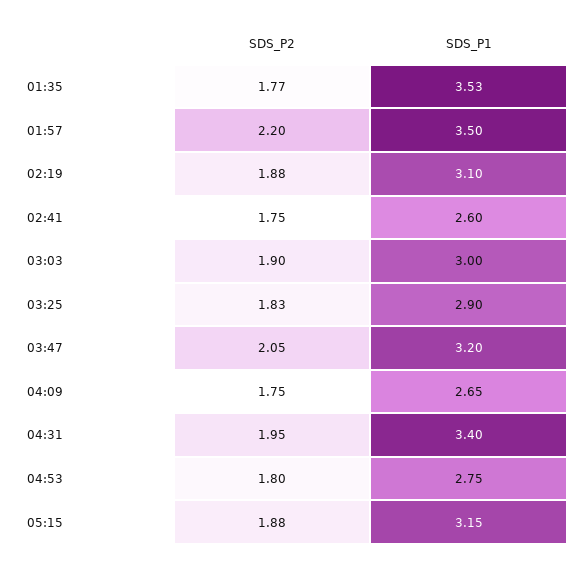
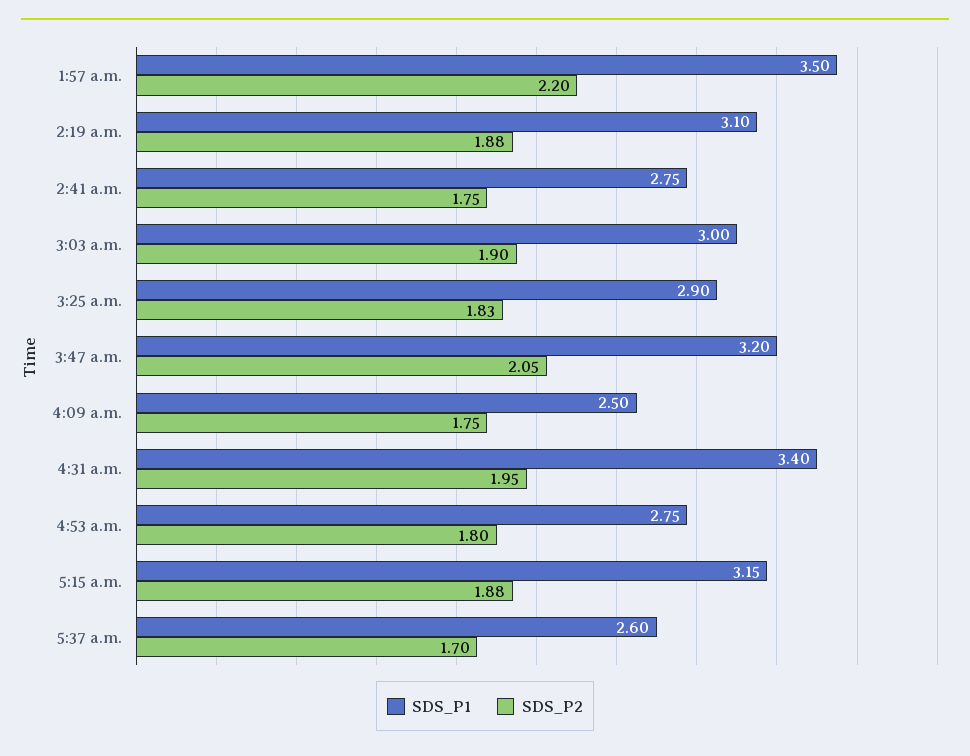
SDS_P2, 01:35: 1.77 -> none
SDS_P1, 01:35: 3.53 -> none
SDS_P1, 02:41: 2.6 -> 2.75
SDS_P1, 04:09: 2.65 -> 2.5
SDS_P1, 5:37 a.m.: none -> 2.6
SDS_P2, 5:37 a.m.: none -> 1.7

